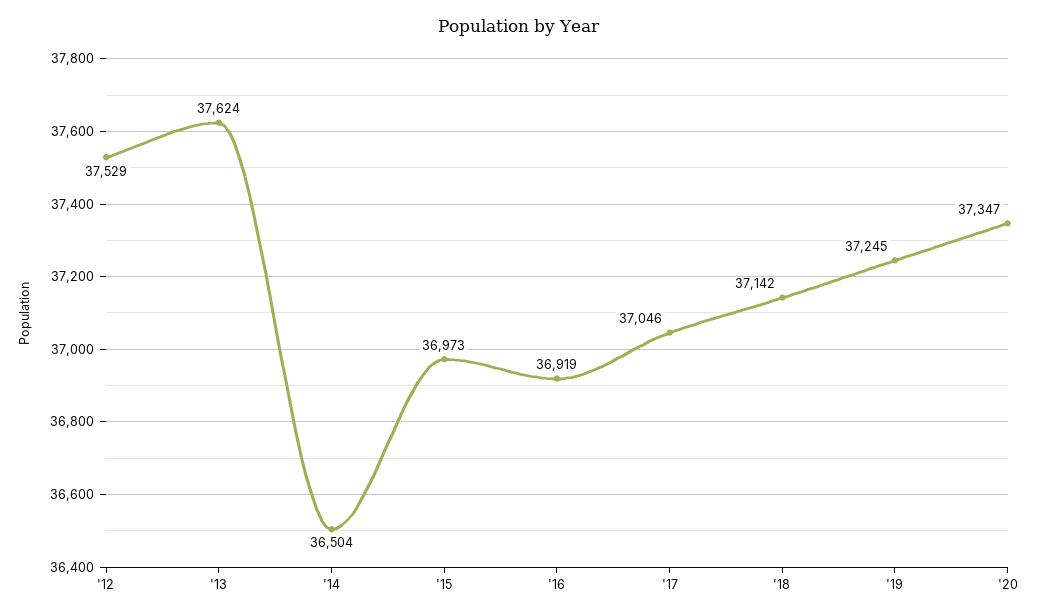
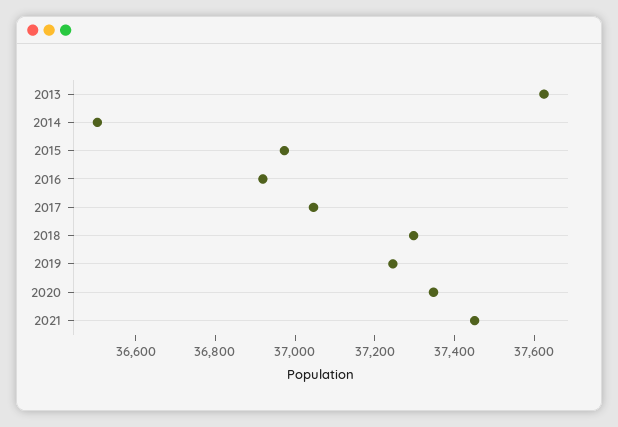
'12: 37529 -> none
'18: 37142 -> 37300
2021: none -> 37450

